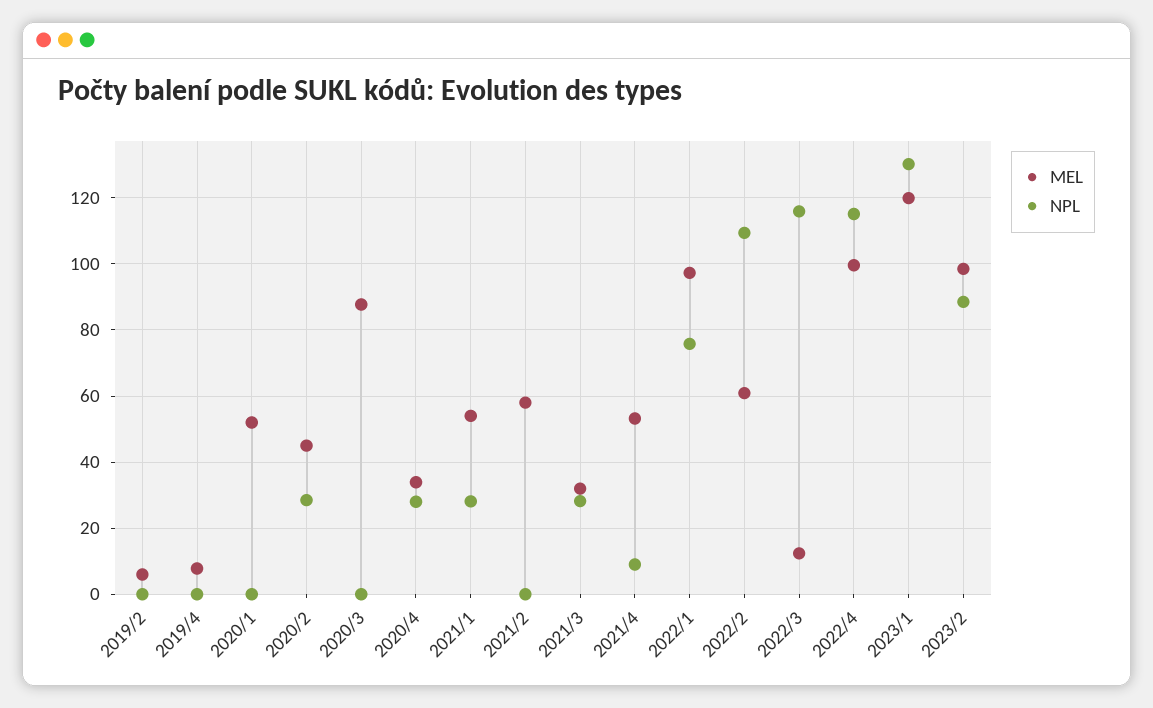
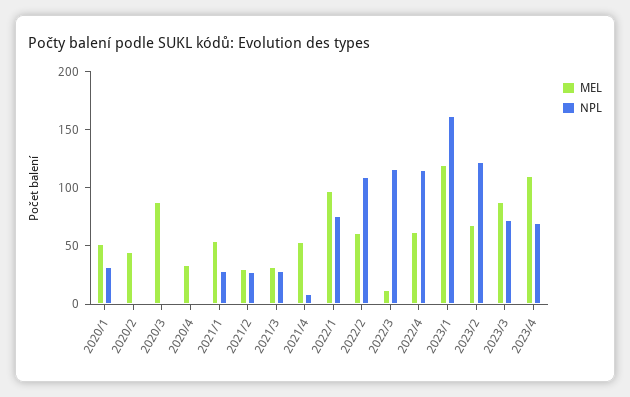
MEL, 2019/2: 6 -> none
NPL, 2019/2: 0 -> none
MEL, 2019/4: 8 -> none
NPL, 2019/4: 0 -> none
NPL, 2020/1: 0 -> 30
NPL, 2020/2: 28 -> 0
NPL, 2020/4: 28 -> 0
MEL, 2021/2: 58 -> 30
NPL, 2021/2: 0 -> 30
MEL, 2022/4: 100 -> 60
NPL, 2023/1: 130 -> 160
MEL, 2023/2: 98 -> 70
NPL, 2023/2: 88 -> 120
MEL, 2023/3: none -> 90
NPL, 2023/3: none -> 70
MEL, 2023/4: none -> 110
NPL, 2023/4: none -> 70

